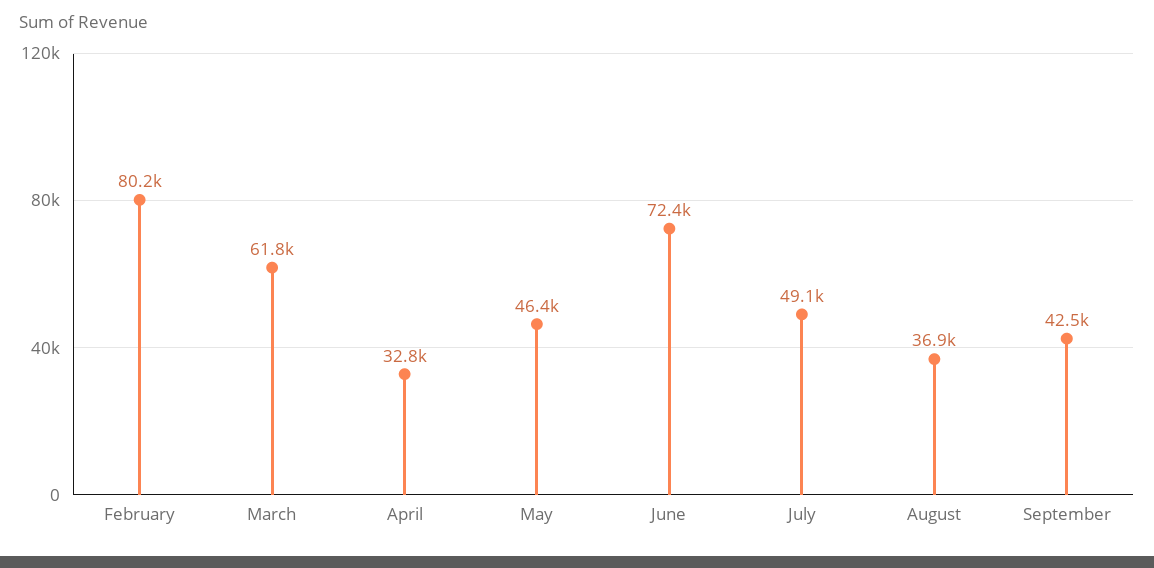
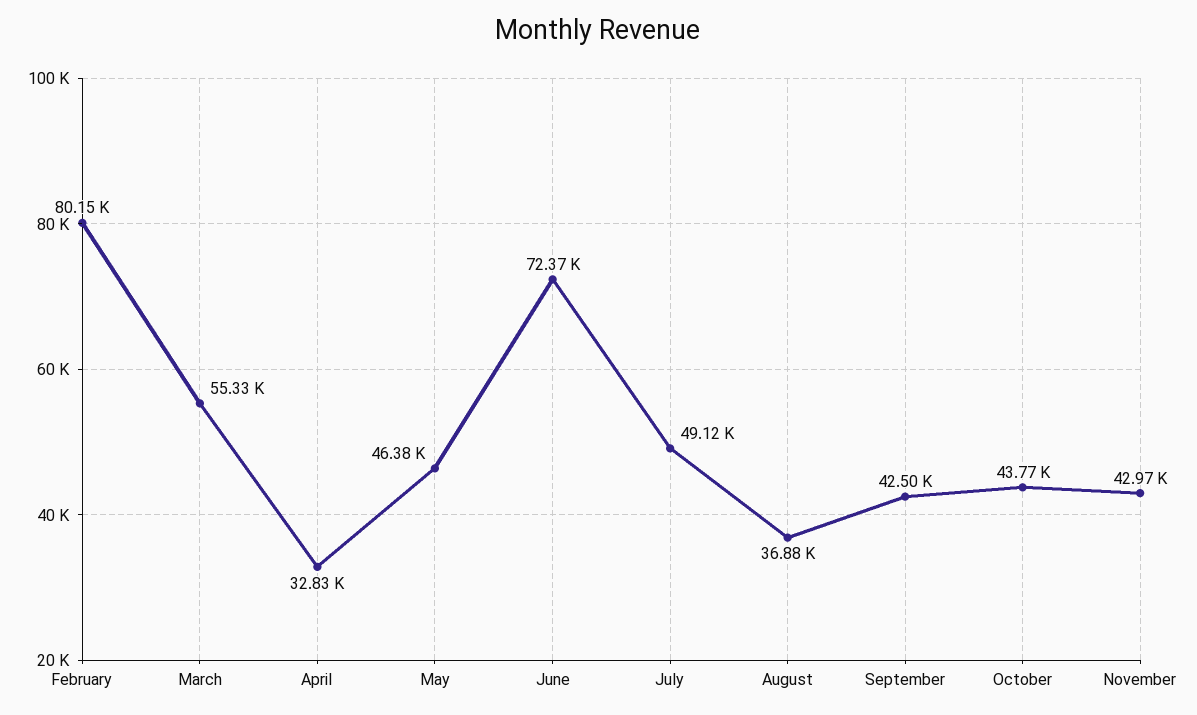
March: 61800 -> 55330
October: none -> 43770
November: none -> 42970

